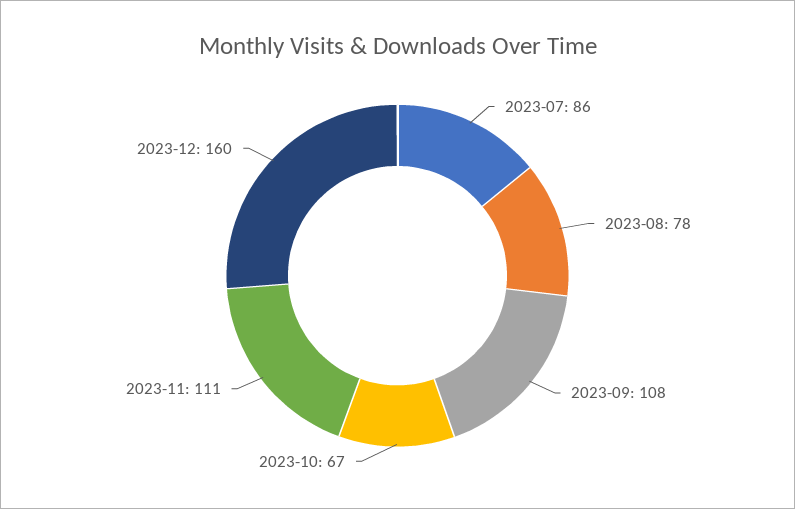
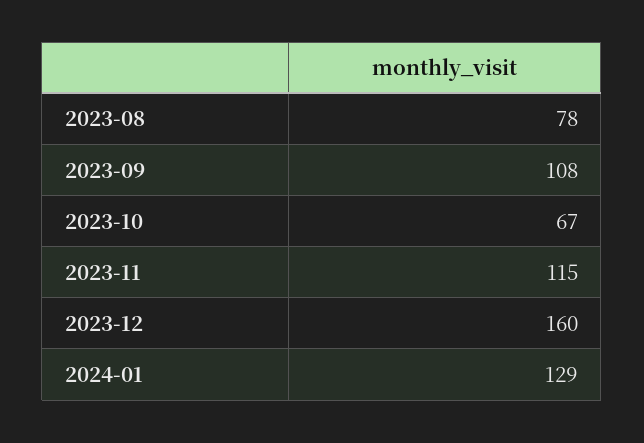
2023-07: 86 -> none
2023-11: 111 -> 115
2024-01: none -> 129

